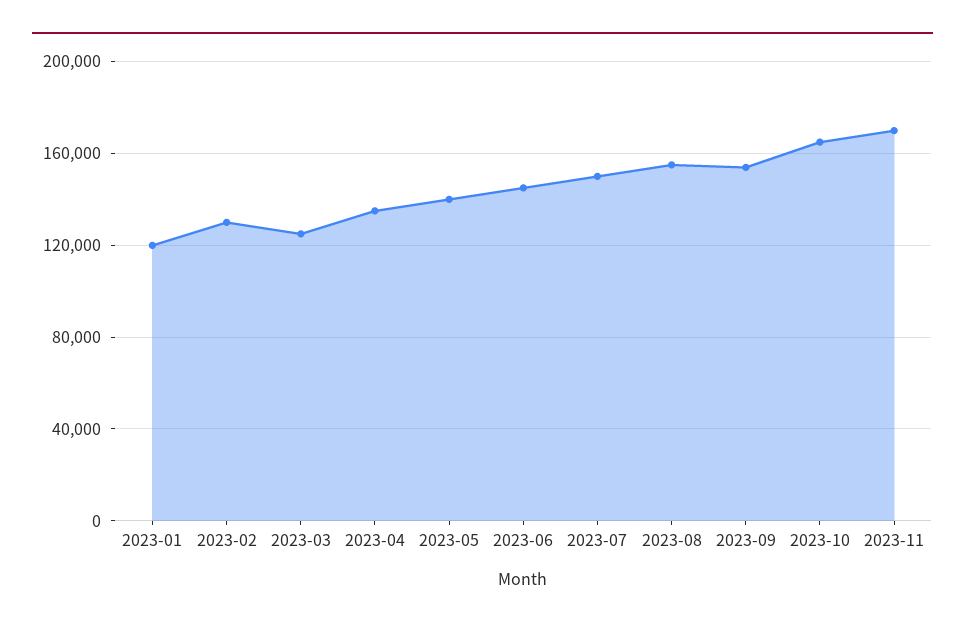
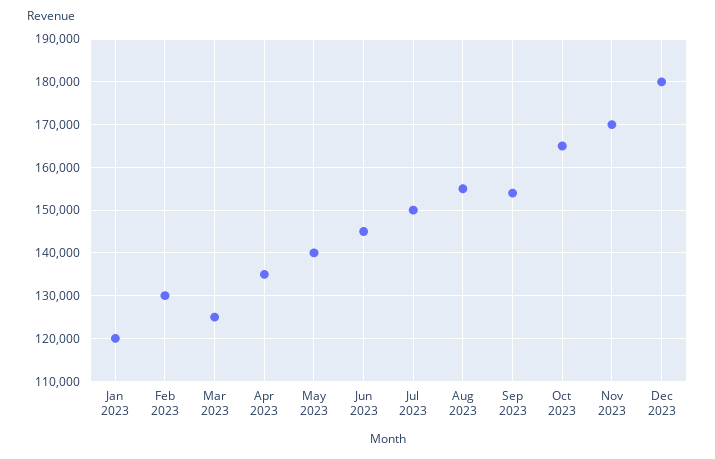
Dec 2023: none -> 180000

